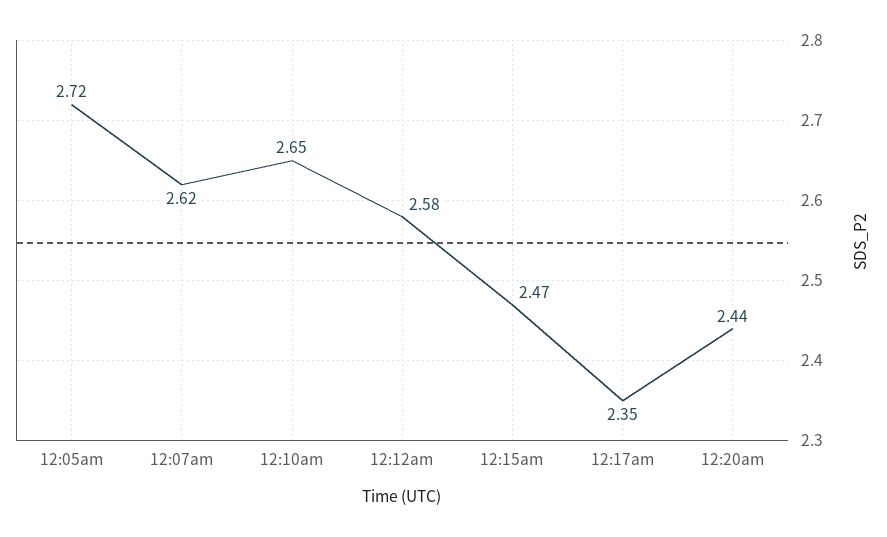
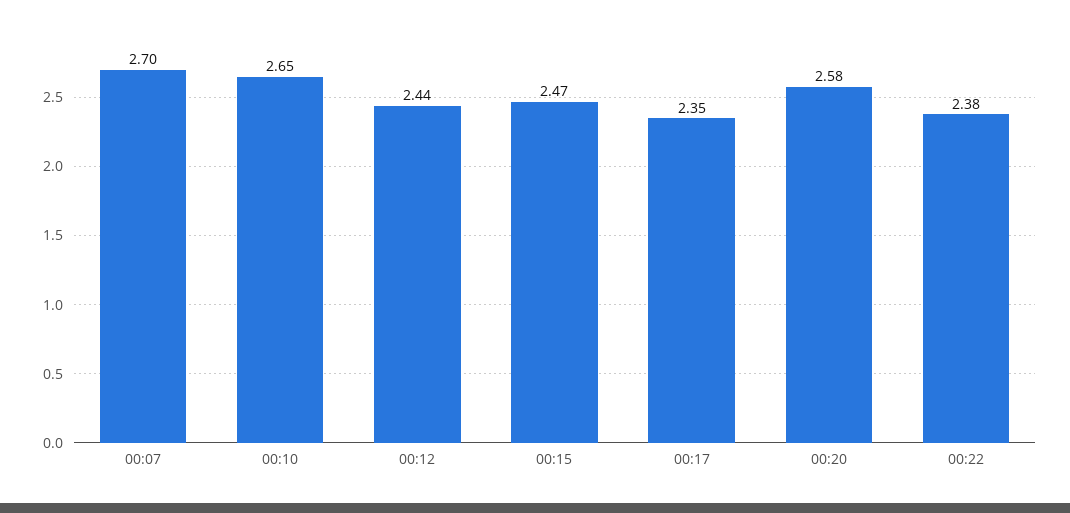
12:05am: 2.72 -> none
12:07am: 2.62 -> 2.7
12:12am: 2.58 -> 2.44
12:20am: 2.44 -> 2.58
00:22: none -> 2.38

